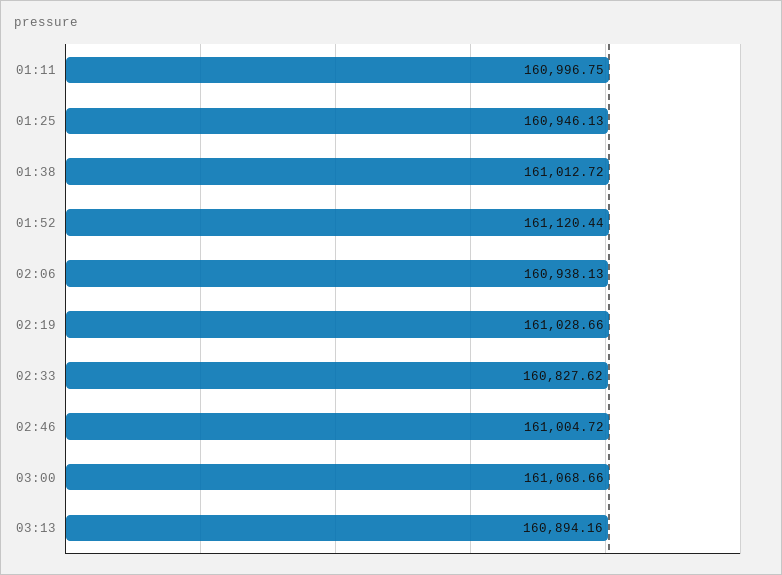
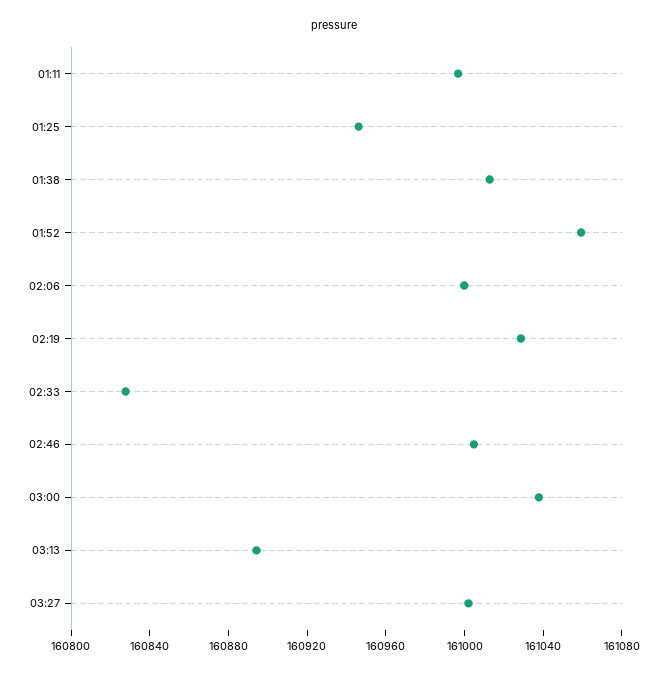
01:52: 161120.44 -> 161060
02:06: 160938.13 -> 161000
03:00: 161068.66 -> 161040
03:27: none -> 161000

